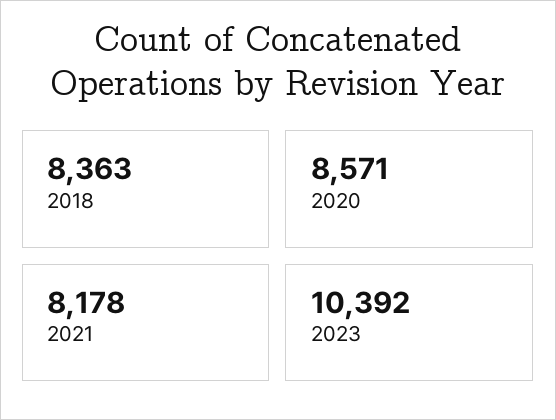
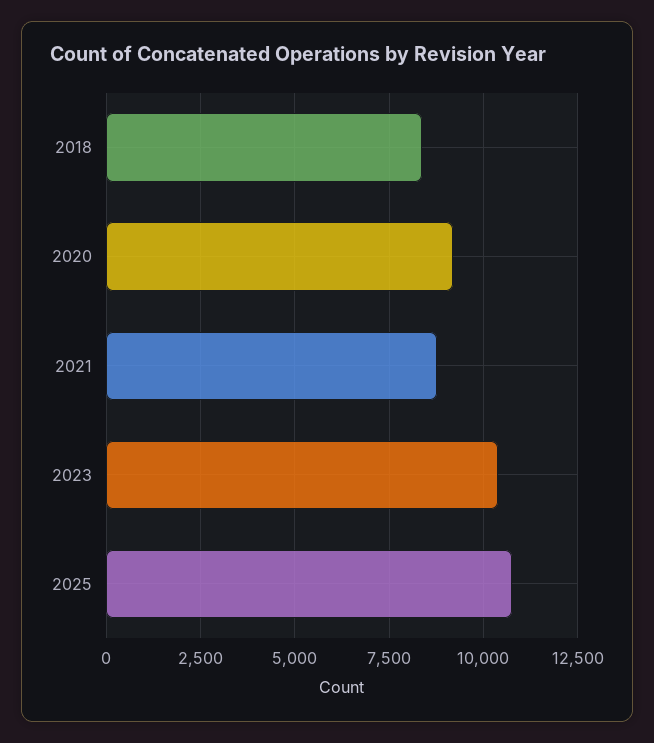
2020: 8571 -> 9250
2021: 8178 -> 8750
2025: none -> 10750

